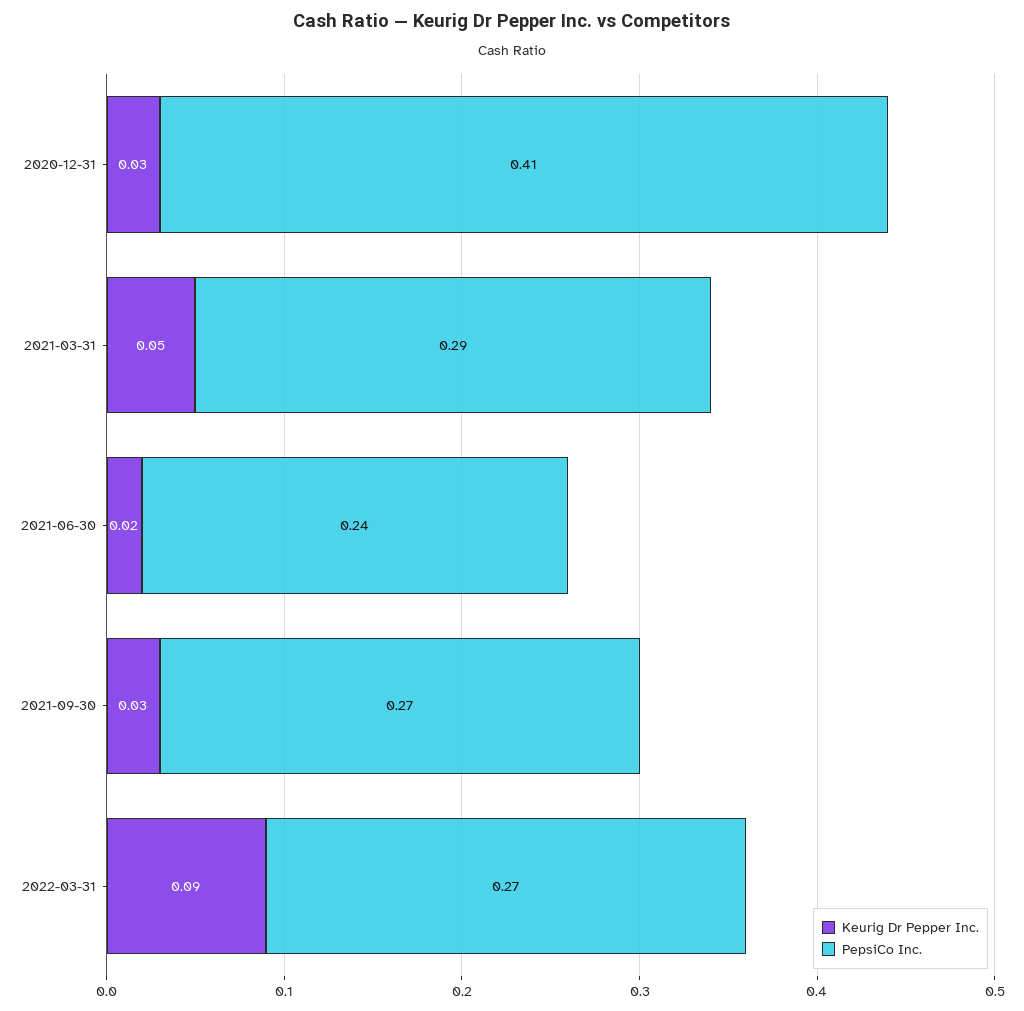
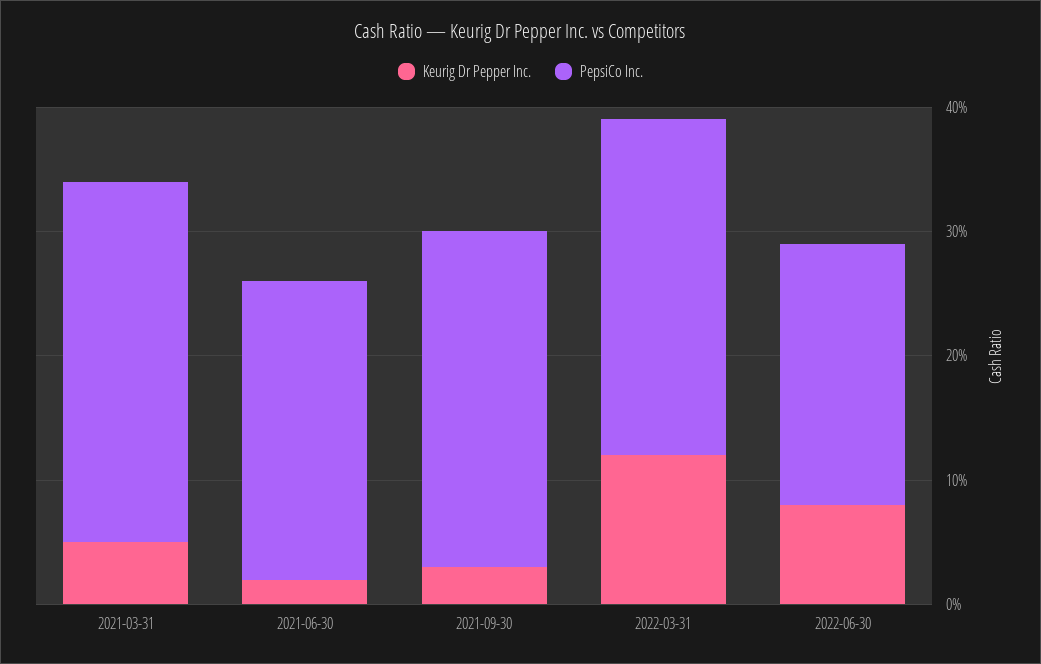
Keurig Dr Pepper Inc., 2020-12-31: 0.03 -> none
PepsiCo Inc., 2020-12-31: 0.41 -> none
Keurig Dr Pepper Inc., 2022-03-31: 0.09 -> 0.12
Keurig Dr Pepper Inc., 2022-06-30: none -> 0.08
PepsiCo Inc., 2022-06-30: none -> 0.21

